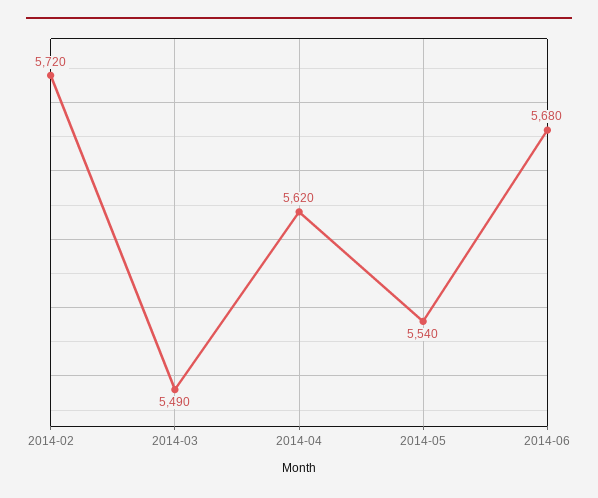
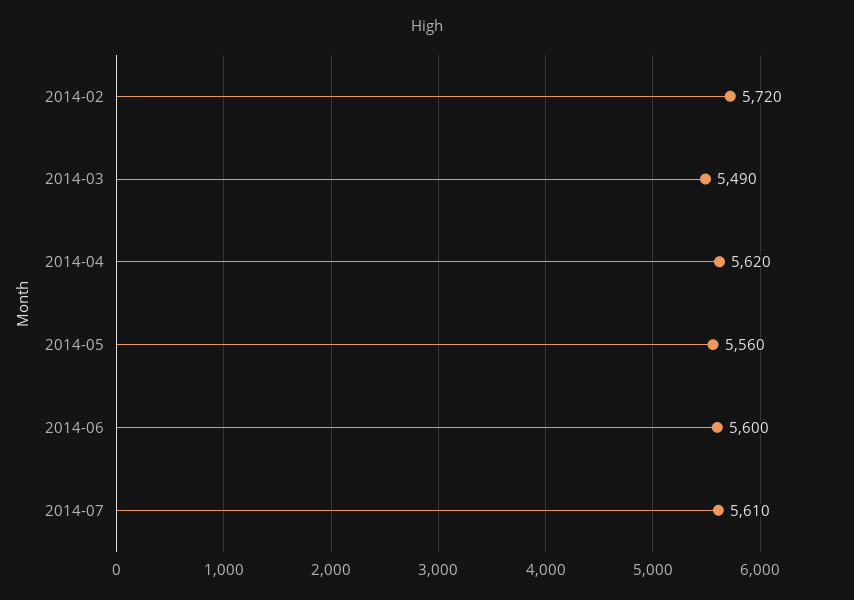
2014-05: 5540 -> 5560
2014-06: 5680 -> 5600
2014-07: none -> 5610

